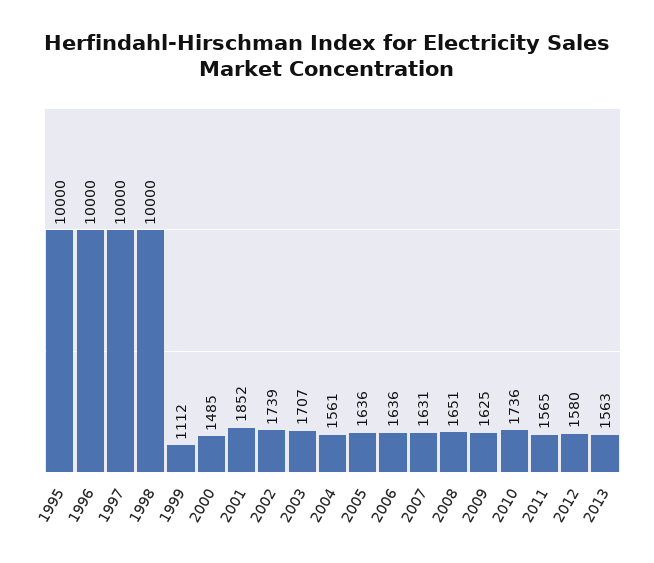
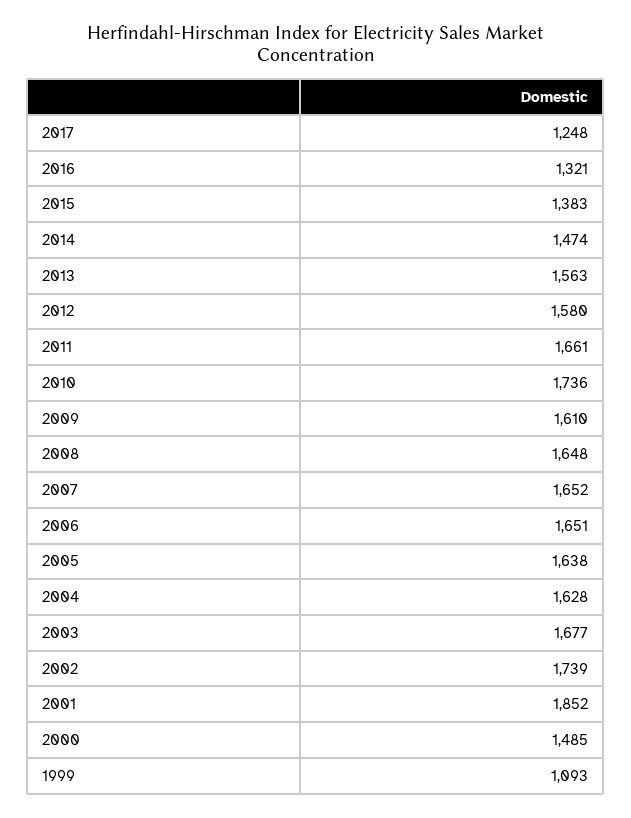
1995: 10000 -> none
1996: 10000 -> none
1997: 10000 -> none
1998: 10000 -> none
1999: 1112 -> 1093
2003: 1707 -> 1677
2004: 1561 -> 1628
2005: 1636 -> 1638
2006: 1636 -> 1651
2007: 1631 -> 1652
2008: 1651 -> 1648
2009: 1625 -> 1610
2011: 1565 -> 1661
2017: none -> 1248
2016: none -> 1321
2015: none -> 1383
2014: none -> 1474

